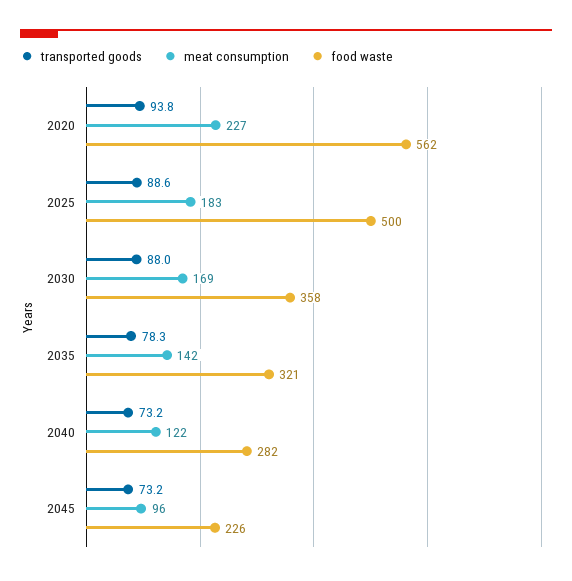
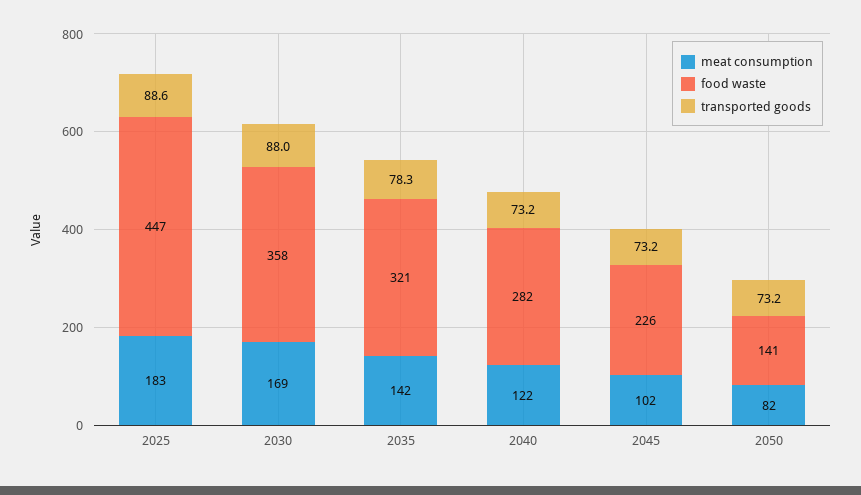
transported goods, 2020: 93.8 -> none
meat consumption, 2020: 227 -> none
food waste, 2020: 562 -> none
food waste, 2025: 500 -> 447
meat consumption, 2045: 96 -> 102
meat consumption, 2050: none -> 82
food waste, 2050: none -> 141
transported goods, 2050: none -> 73.2

